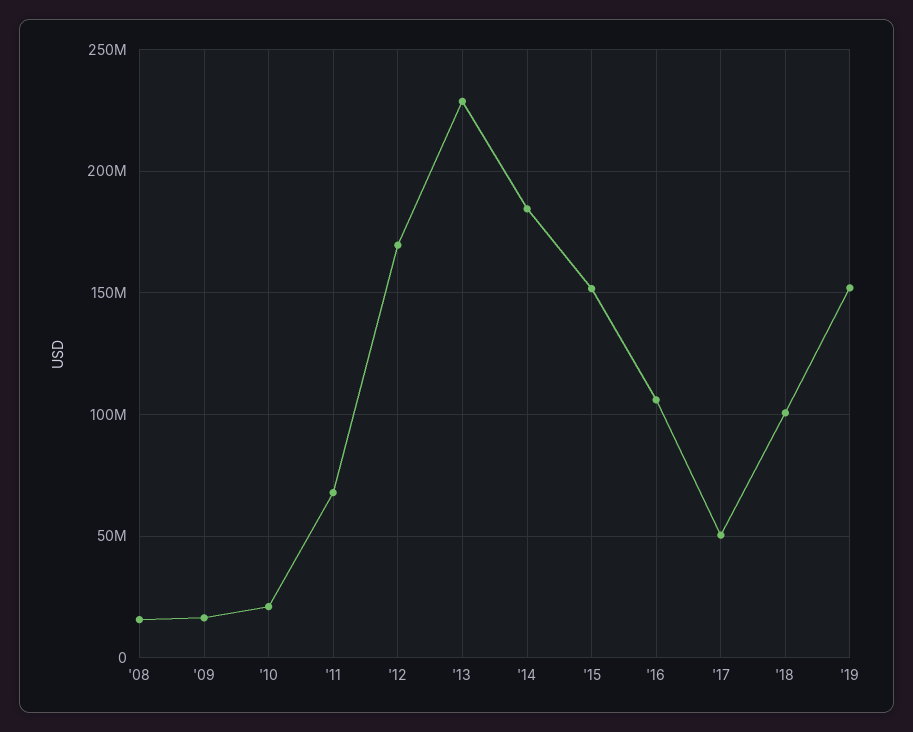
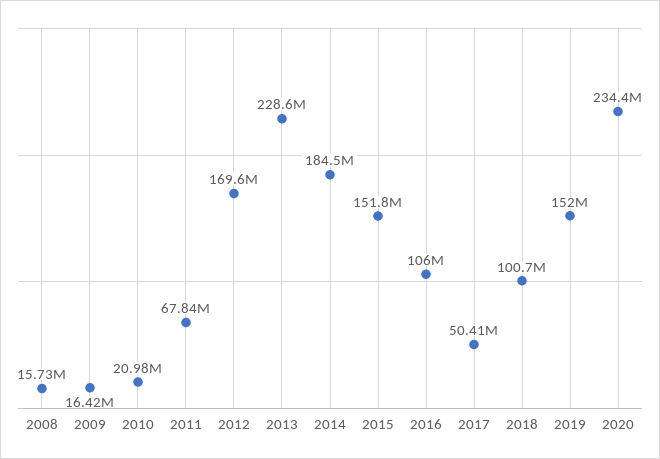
2020: none -> 234400000

